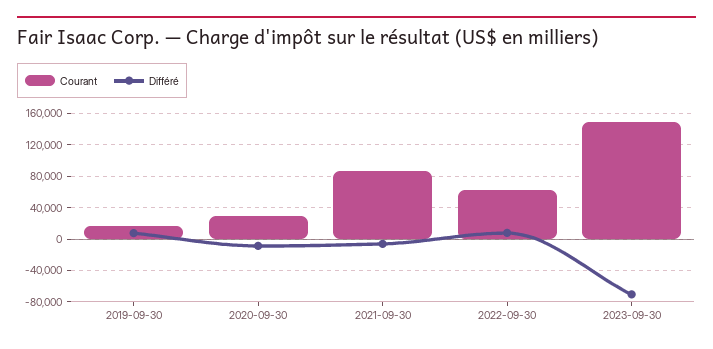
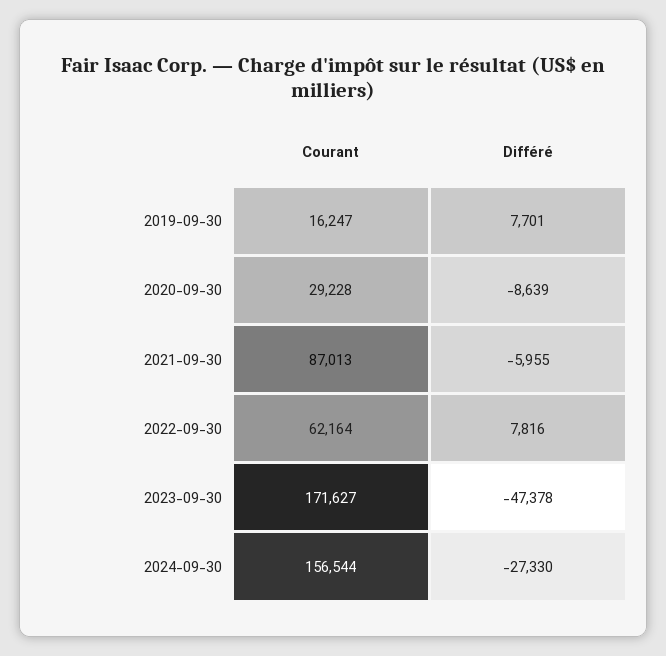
Courant, 2023-09-30: 150000 -> 171627
Différé, 2023-09-30: -70000 -> -47378
Courant, 2024-09-30: none -> 156544
Différé, 2024-09-30: none -> -27330

